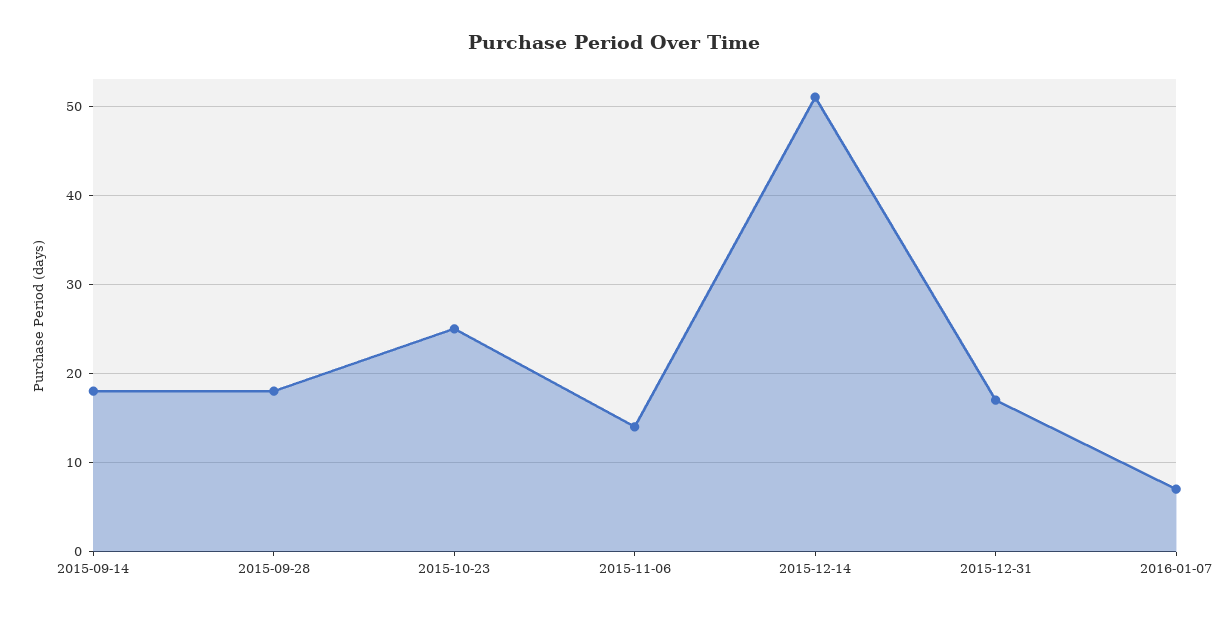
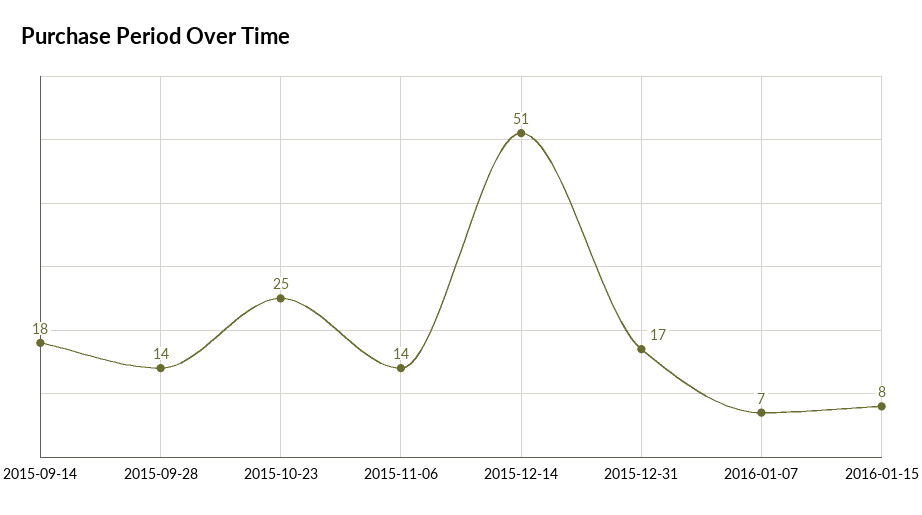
2015-09-28: 18 -> 14
2016-01-15: none -> 8

